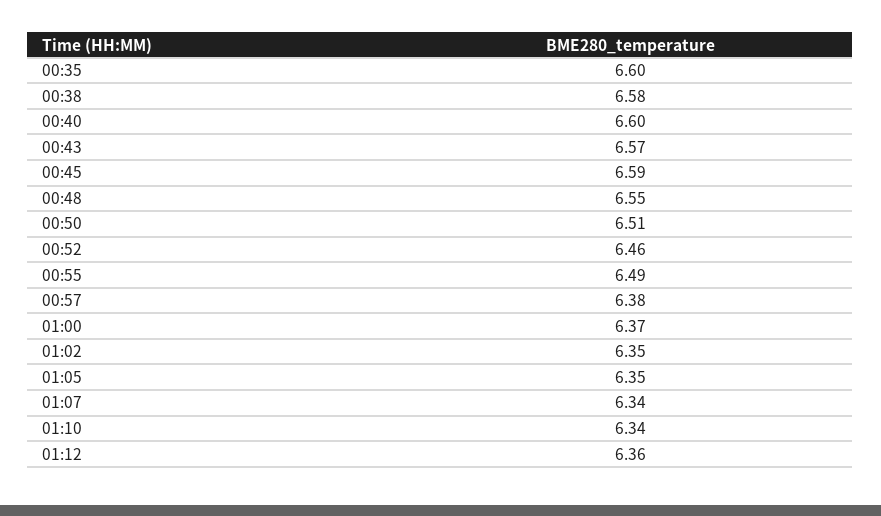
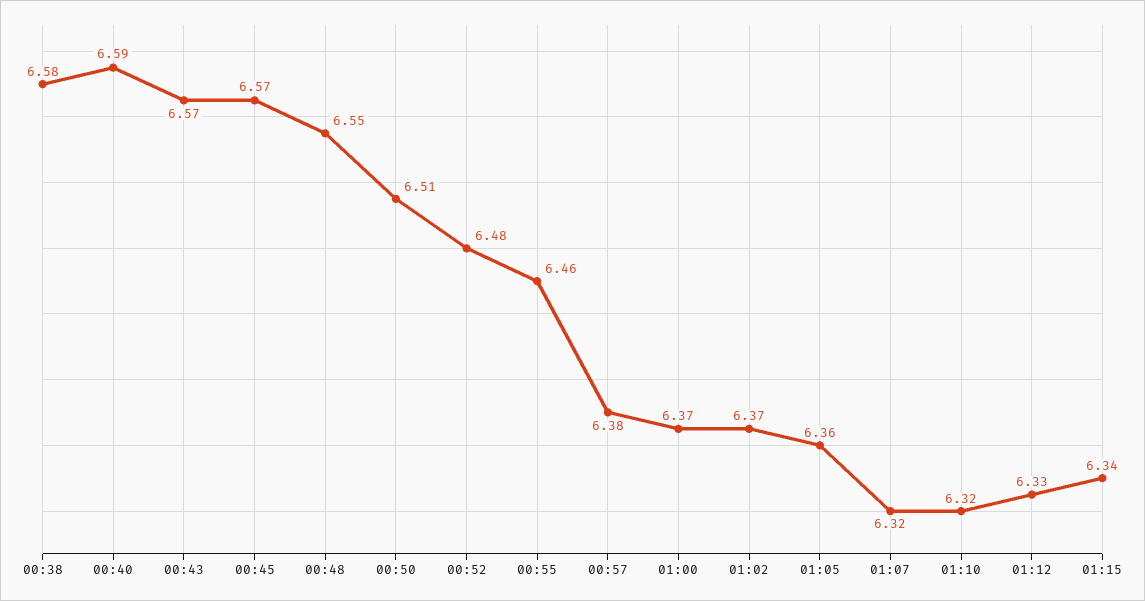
00:35: 6.6 -> none
00:40: 6.6 -> 6.59
00:45: 6.59 -> 6.57
00:52: 6.46 -> 6.48
00:55: 6.49 -> 6.46
01:02: 6.35 -> 6.37
01:05: 6.35 -> 6.36
01:07: 6.34 -> 6.32
01:10: 6.34 -> 6.32
01:12: 6.36 -> 6.33
01:15: none -> 6.34

